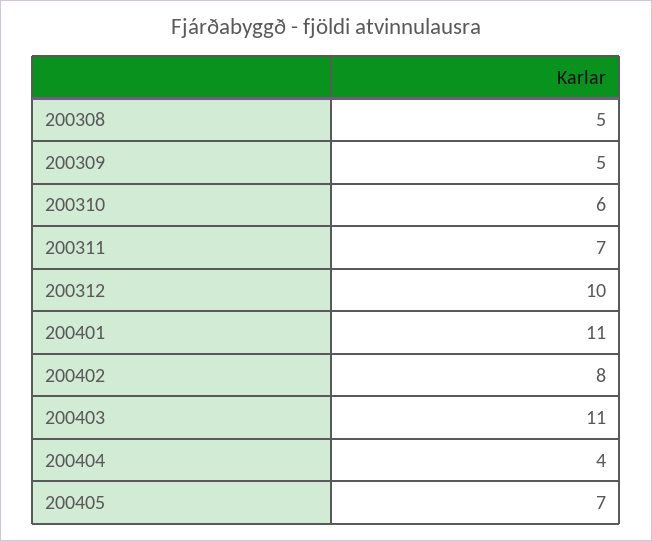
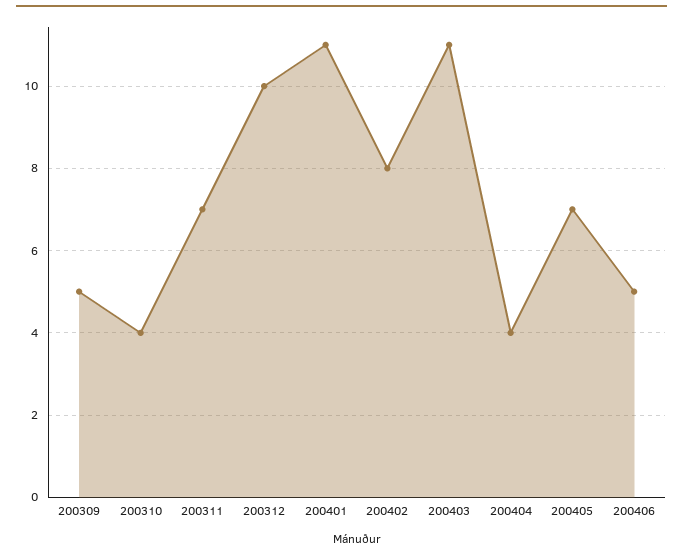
200308: 5 -> none
200310: 6 -> 4
200406: none -> 5

